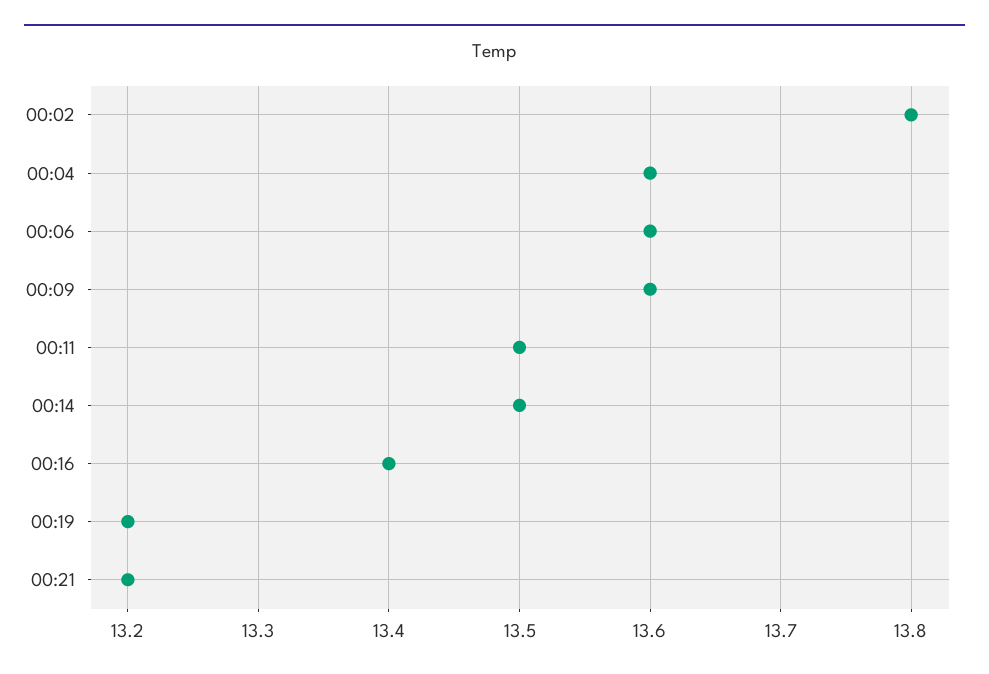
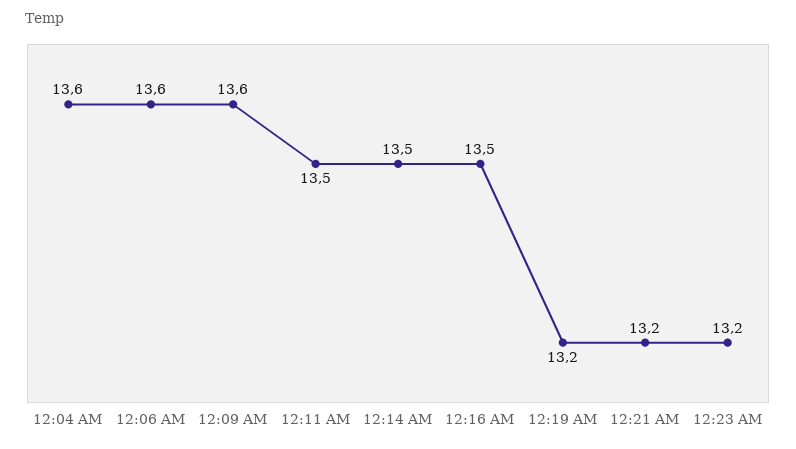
00:02: 13.8 -> none
00:16: 13.4 -> 13.5
12:23 AM: none -> 13.2

